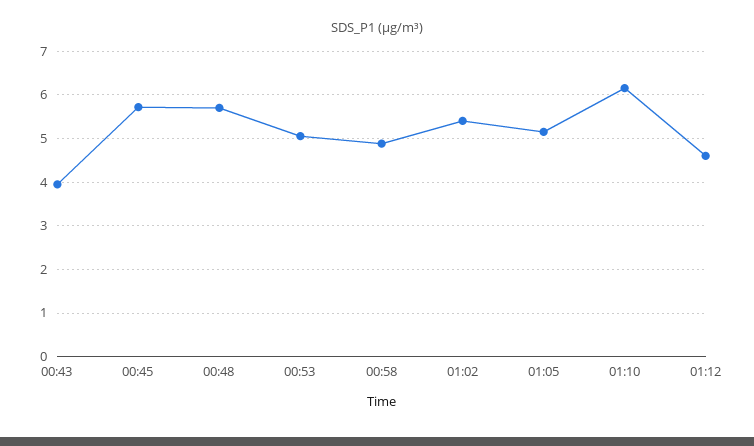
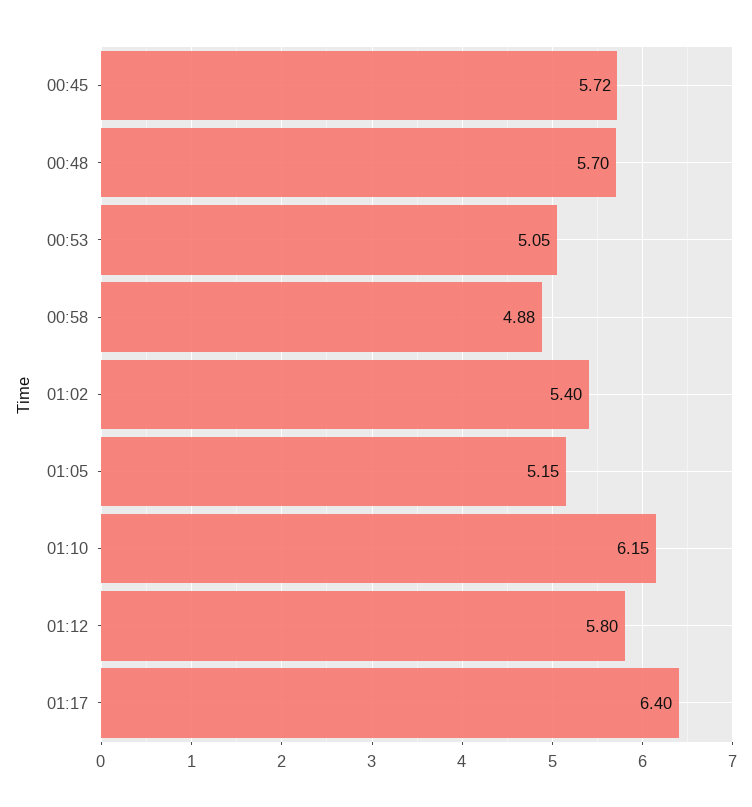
00:43: 4 -> none
01:12: 4.6 -> 5.8
01:17: none -> 6.4

